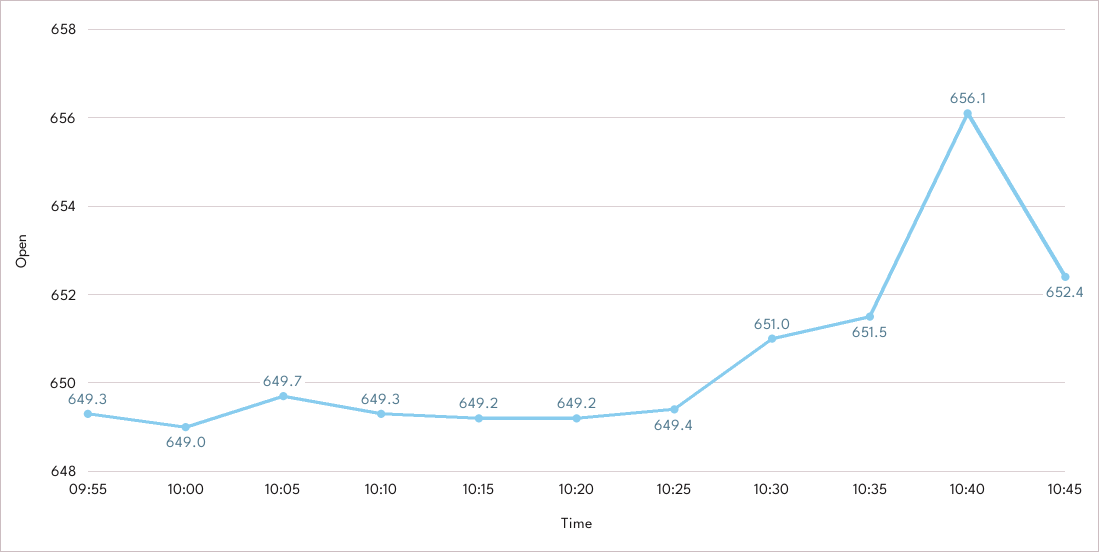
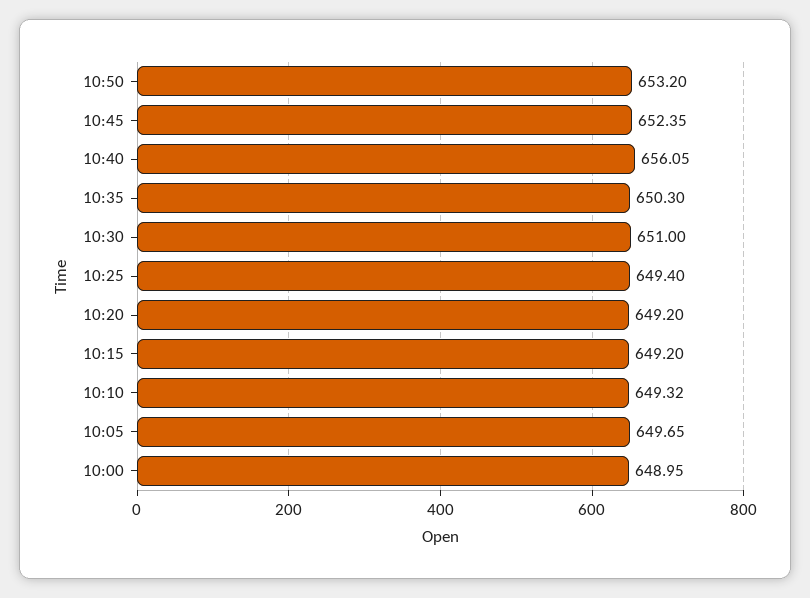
09:55: 649.3 -> none
10:35: 651.5 -> 650.3
10:50: none -> 653.2

